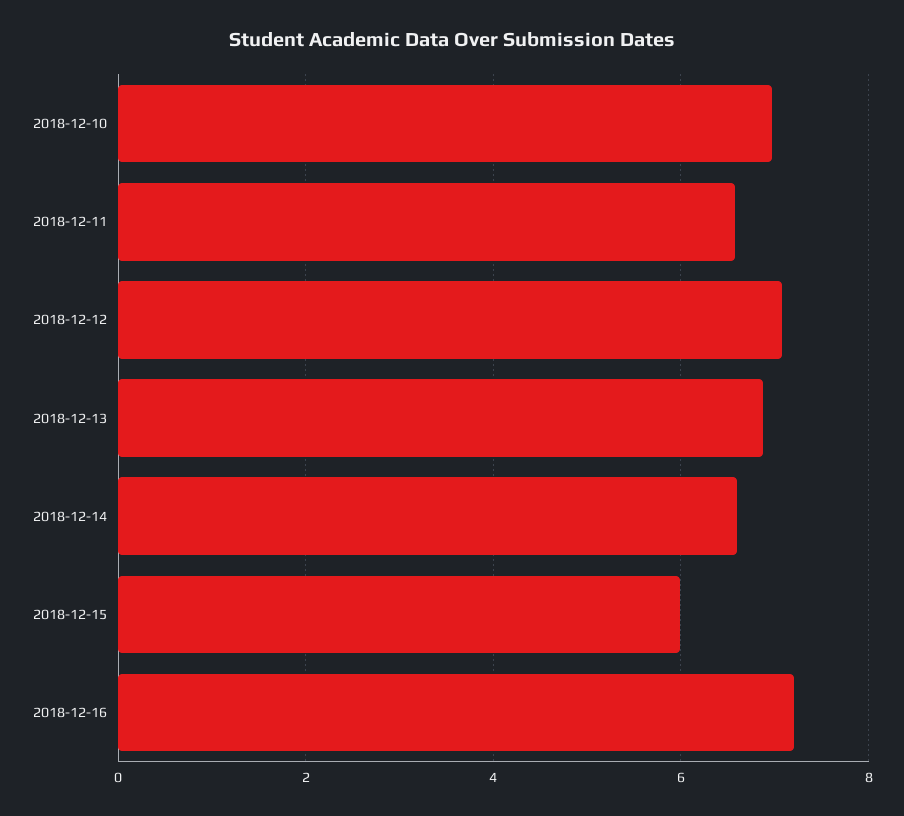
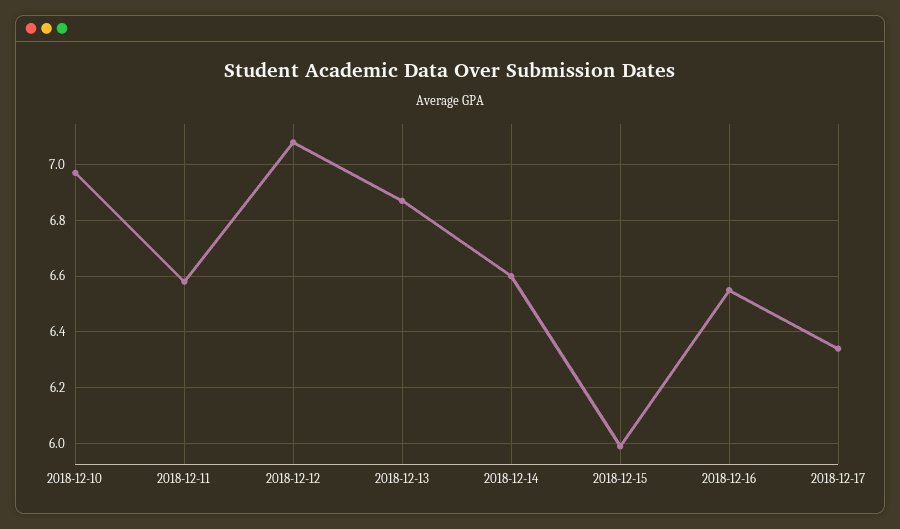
2018-12-16: 7.2 -> 6.55
2018-12-17: none -> 6.35

